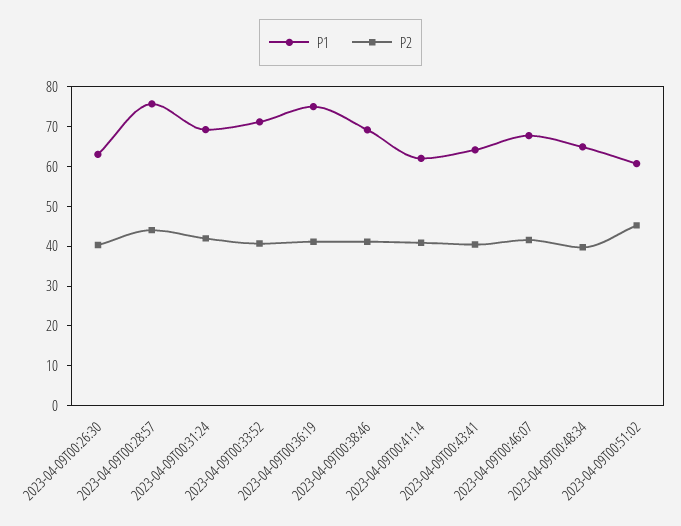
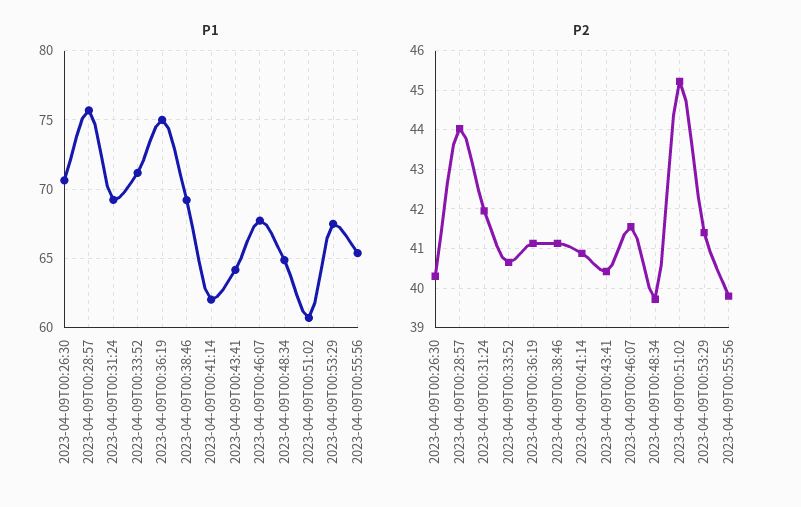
P1, 2023-04-09T00:26:30: 62.5 -> 70.5
P1, 2023-04-09T00:53:29: none -> 67.5
P1, 2023-04-09T00:55:56: none -> 65.5
P2, 2023-04-09T00:53:29: none -> 41.4
P2, 2023-04-09T00:55:56: none -> 39.8

